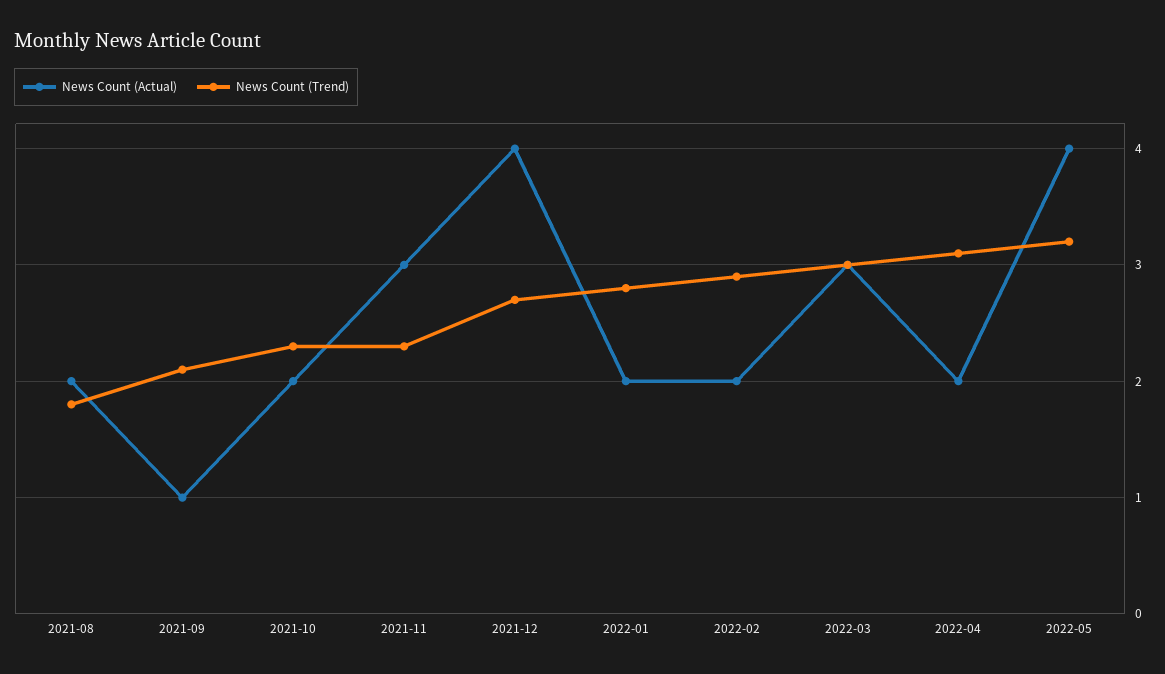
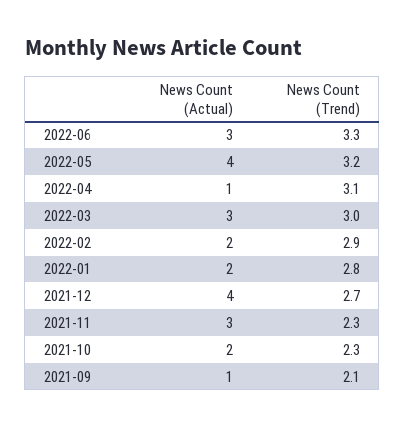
News Count (Actual), 2021-08: 2 -> none
News Count (Trend), 2021-08: 1.8 -> none
News Count (Actual), 2022-04: 2 -> 1
News Count (Actual), 2022-06: none -> 3
News Count (Trend), 2022-06: none -> 3.3

